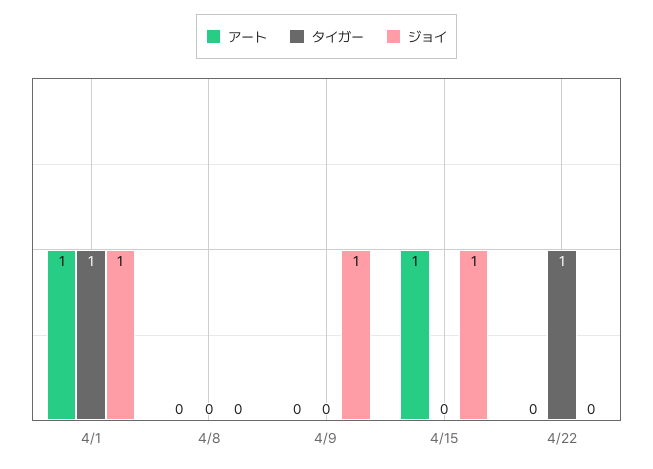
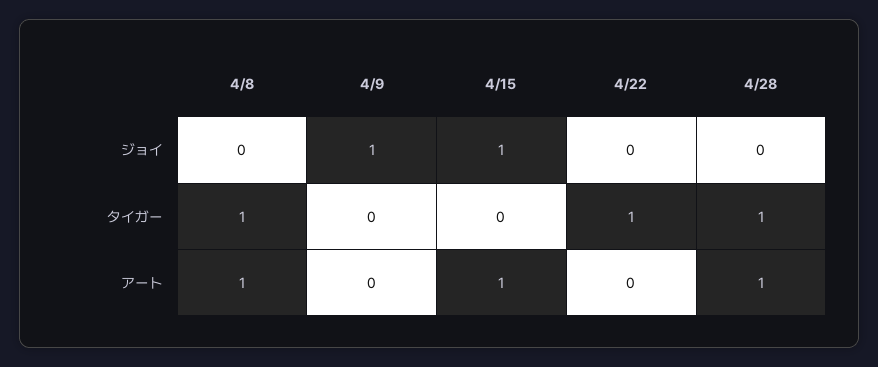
アート, 4/1: 1 -> none
タイガー, 4/1: 1 -> none
ジョイ, 4/1: 1 -> none
アート, 4/8: 0 -> 1
タイガー, 4/8: 0 -> 1
ジョイ, 4/28: none -> 0
タイガー, 4/28: none -> 1
アート, 4/28: none -> 1

